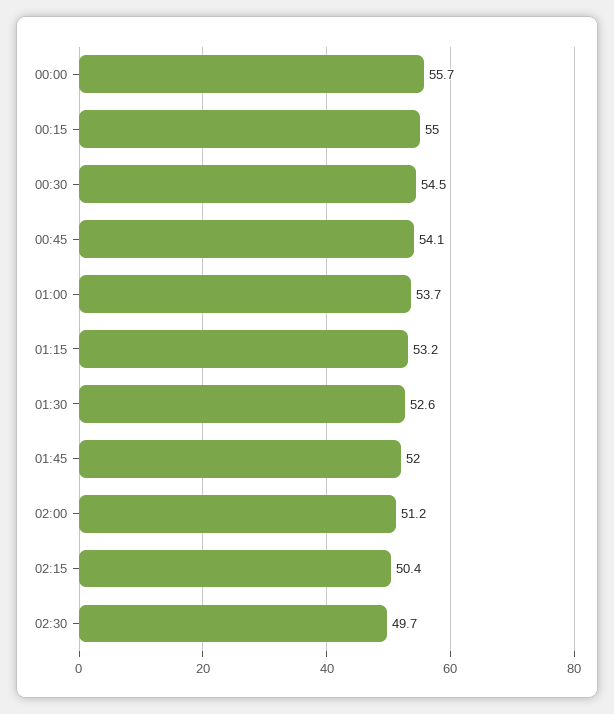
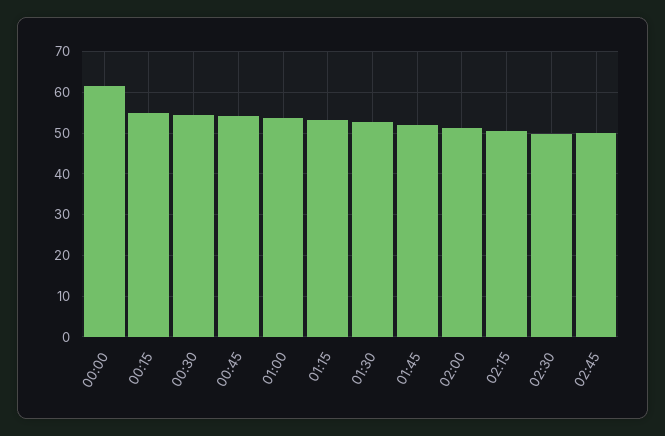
00:00: 55.7 -> 62
02:45: none -> 50

